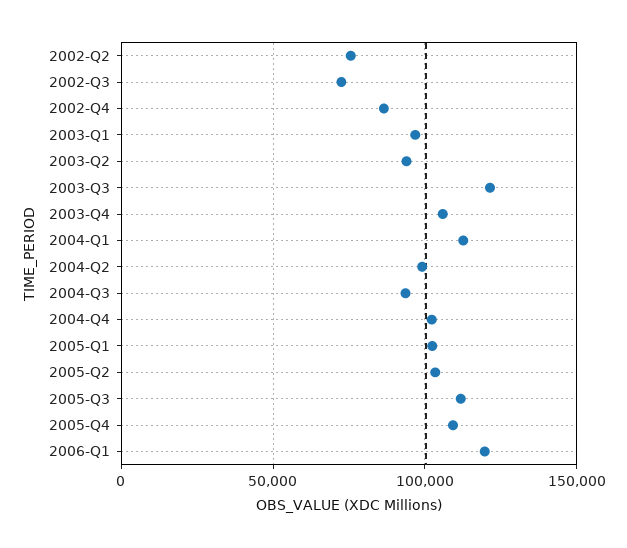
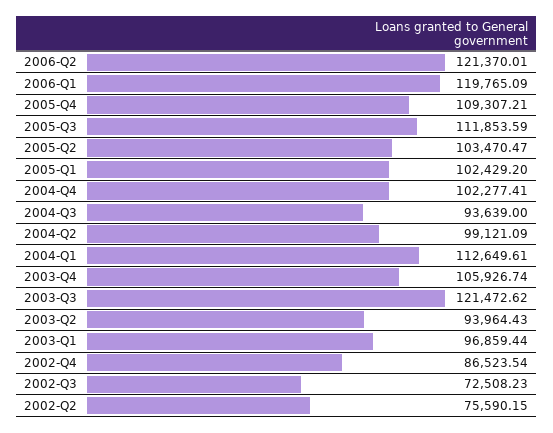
2006-Q2: none -> 121370.01

